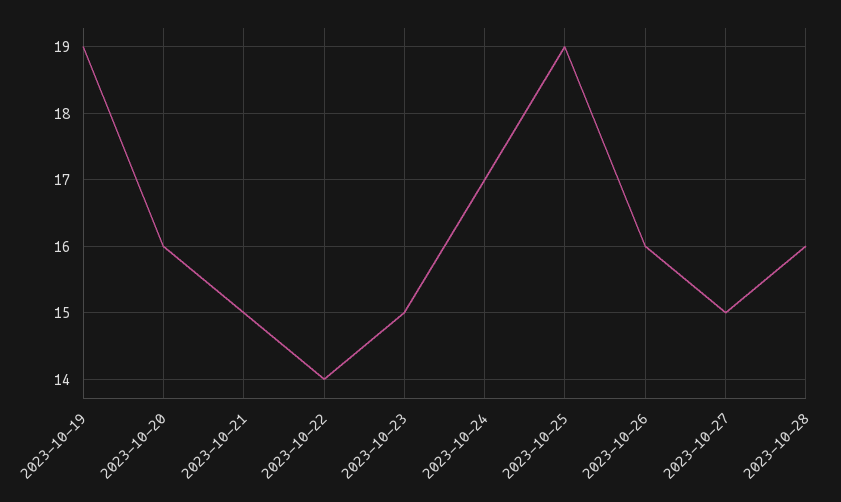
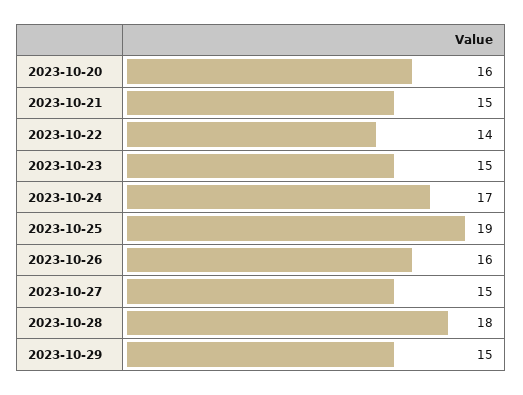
2023-10-19: 19 -> none
2023-10-28: 16 -> 18
2023-10-29: none -> 15

